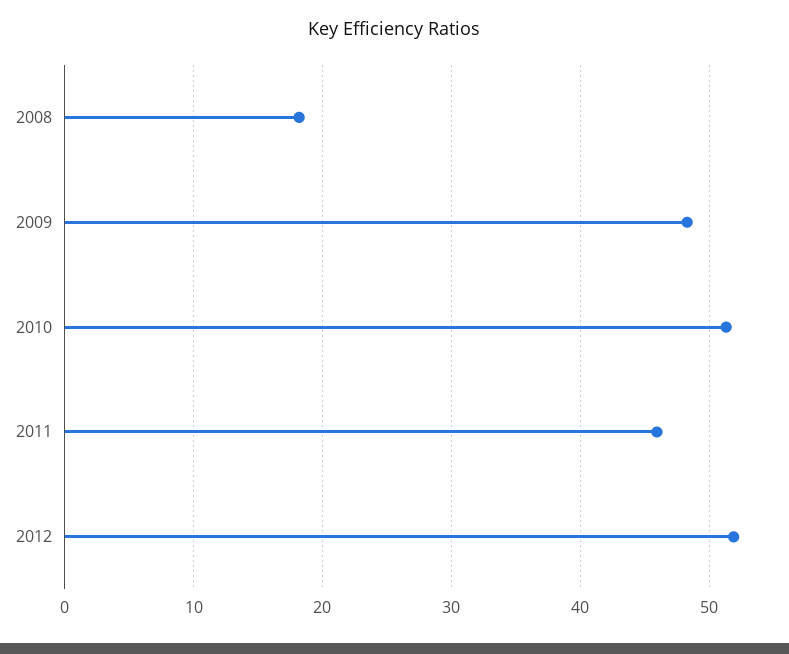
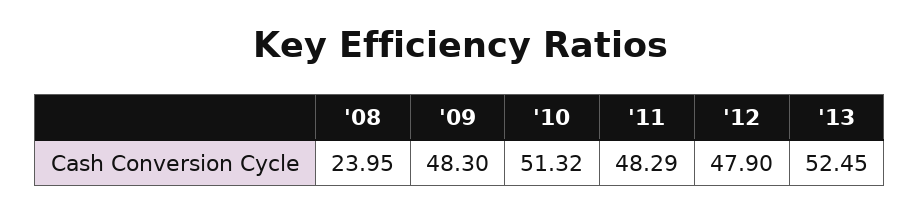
2008: 18 -> 23.95
2011: 46 -> 48.29
2012: 52 -> 47.9
'13: none -> 52.45

